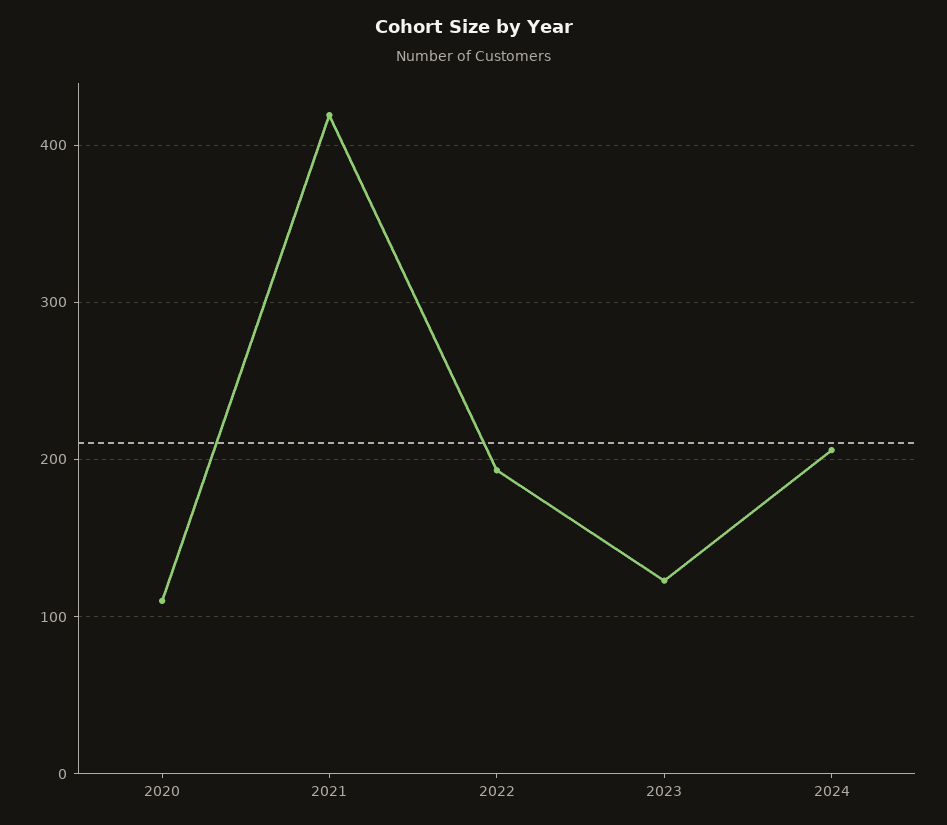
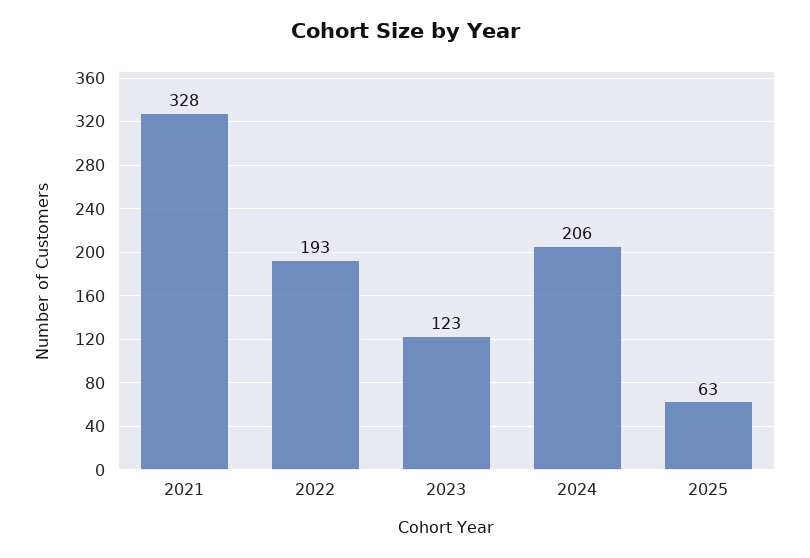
2020: 110 -> none
2021: 420 -> 328
2025: none -> 63

